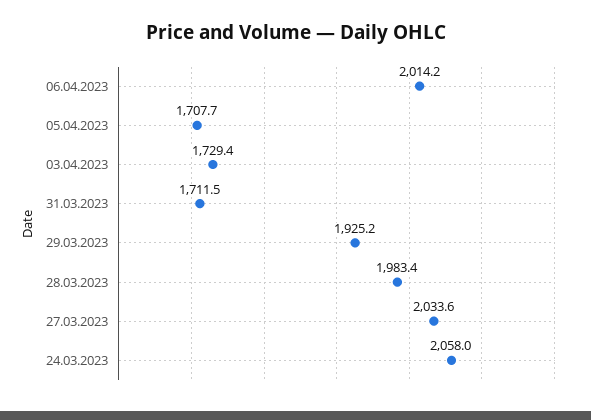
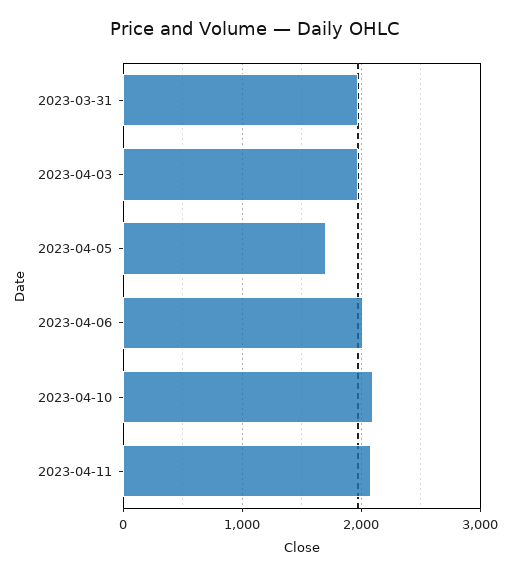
03.04.2023: 1729.4 -> 2000
31.03.2023: 1711.5 -> 2000
29.03.2023: 1925.2 -> none
28.03.2023: 1983.4 -> none
27.03.2023: 2033.6 -> none
24.03.2023: 2058 -> none
2023-04-10: none -> 2100
2023-04-11: none -> 2100

